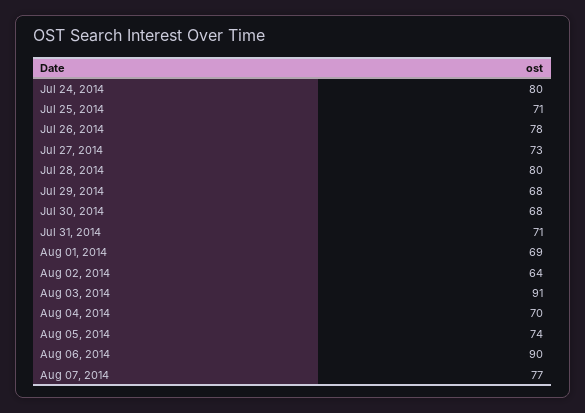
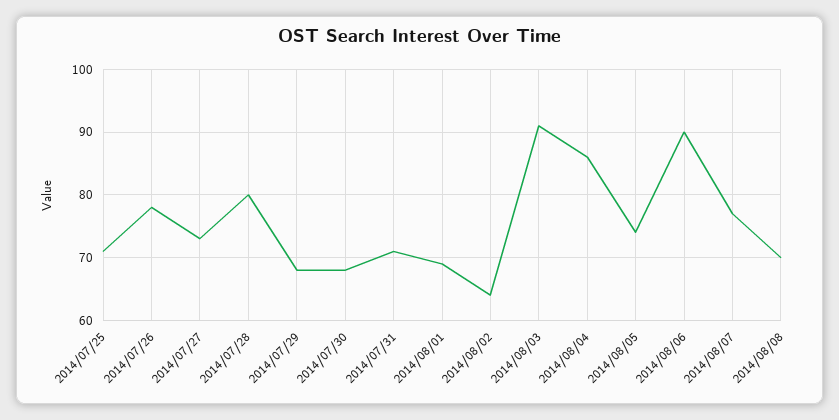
Jul 24, 2014: 80 -> none
Aug 04, 2014: 70 -> 86
2014/08/08: none -> 70

